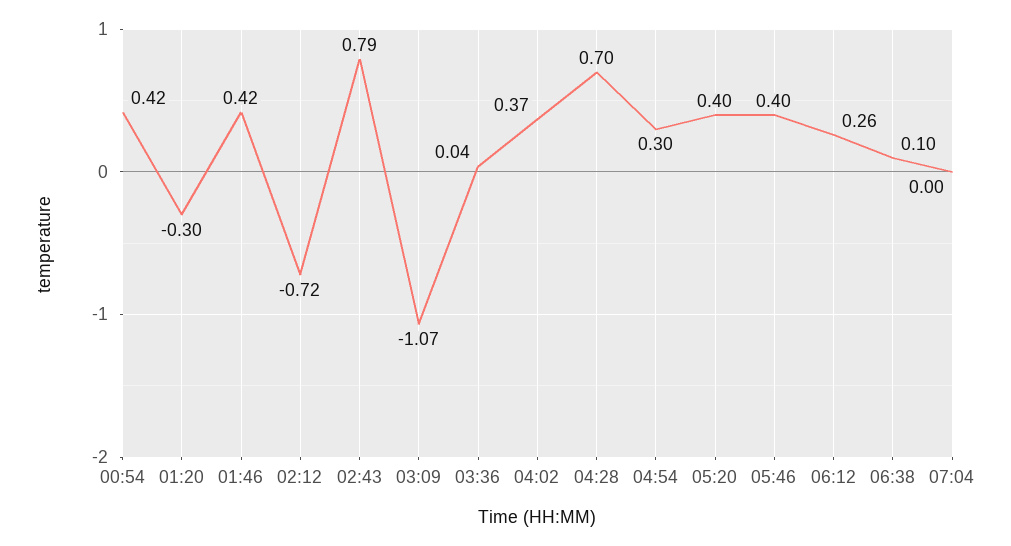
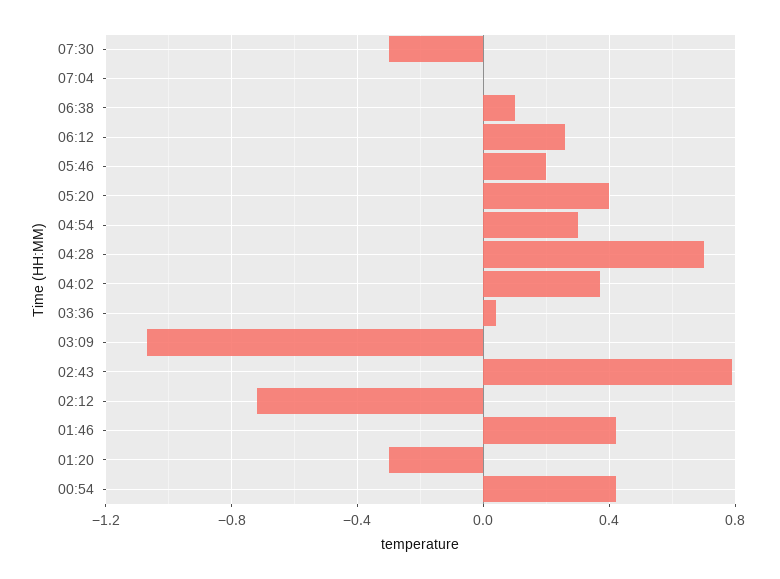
05:46: 0.4 -> 0.2
07:30: none -> -0.3

